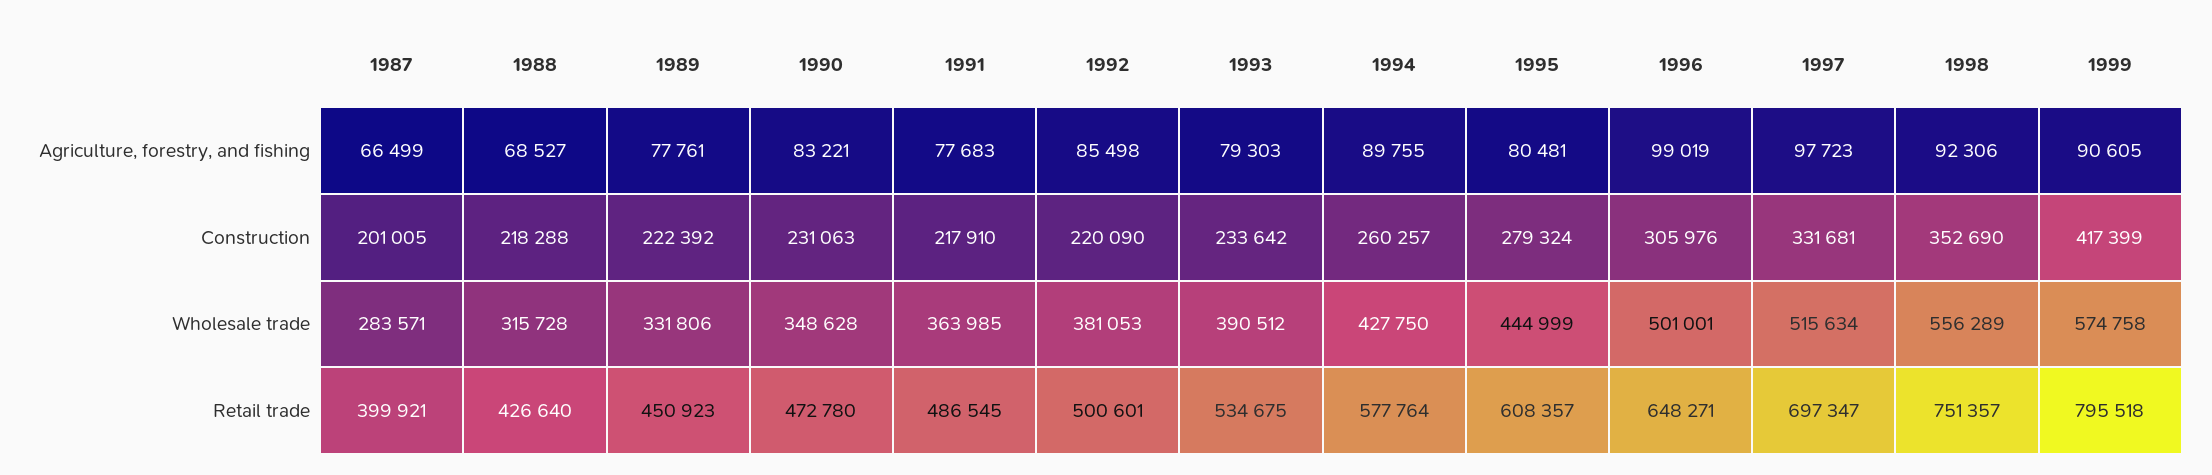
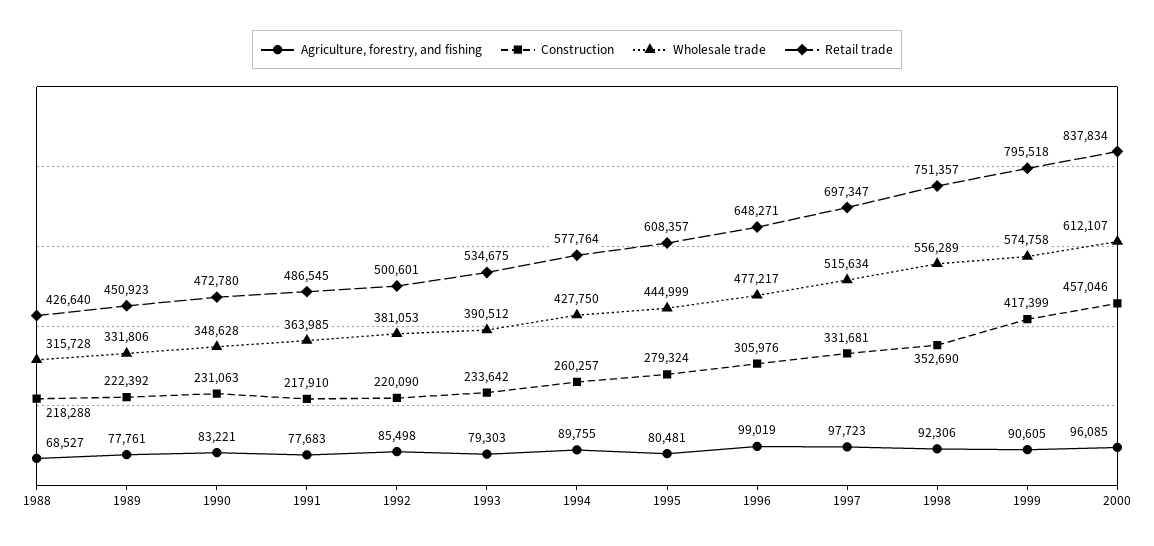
Agriculture, forestry, and fishing, 1987: 66499 -> none
Construction, 1987: 201005 -> none
Wholesale trade, 1987: 283571 -> none
Wholesale trade, 1996: 501001 -> 477217
Retail trade, 1987: 399921 -> none
Agriculture, forestry, and fishing, 2000: none -> 96085
Construction, 2000: none -> 457046
Wholesale trade, 2000: none -> 612107
Retail trade, 2000: none -> 837834

